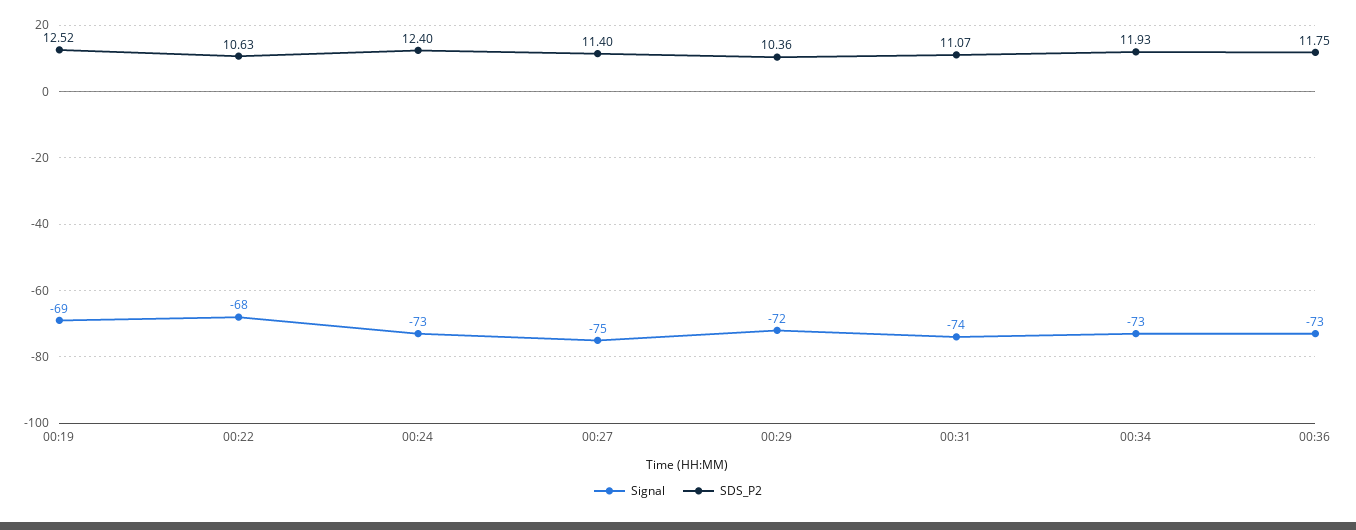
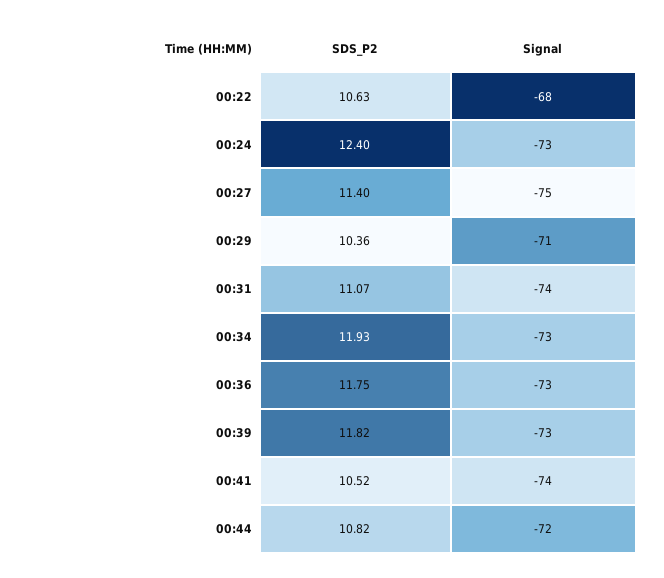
Signal, 00:19: -69 -> none
SDS_P2, 00:19: 12.52 -> none
Signal, 00:29: -72 -> -71
SDS_P2, 00:39: none -> 11.82
Signal, 00:39: none -> -73
SDS_P2, 00:41: none -> 10.52
Signal, 00:41: none -> -74
SDS_P2, 00:44: none -> 10.82
Signal, 00:44: none -> -72

